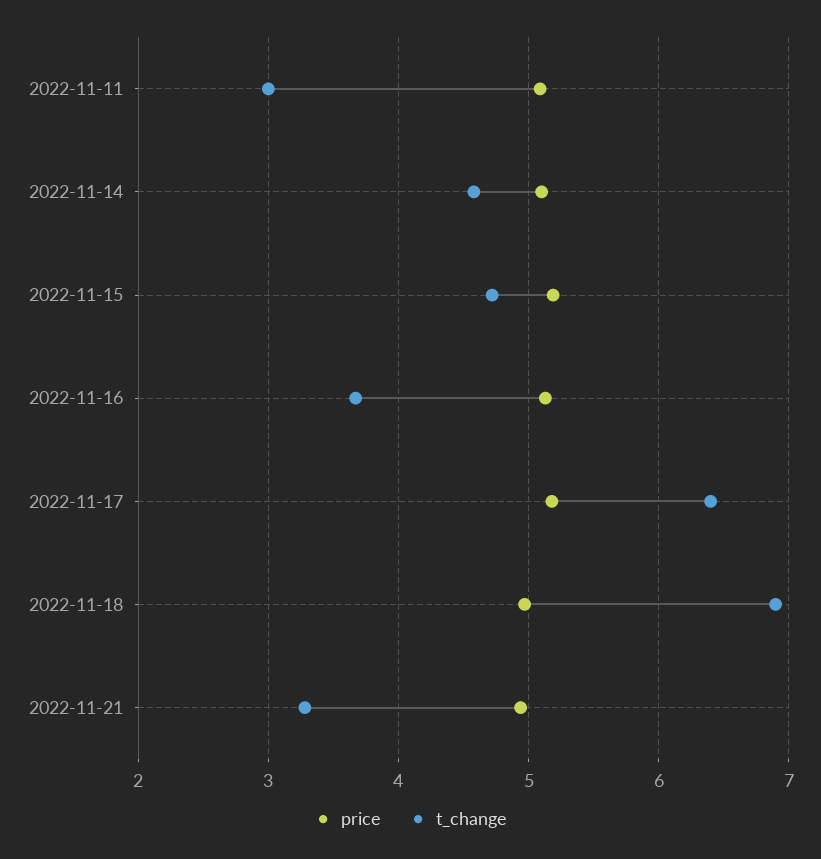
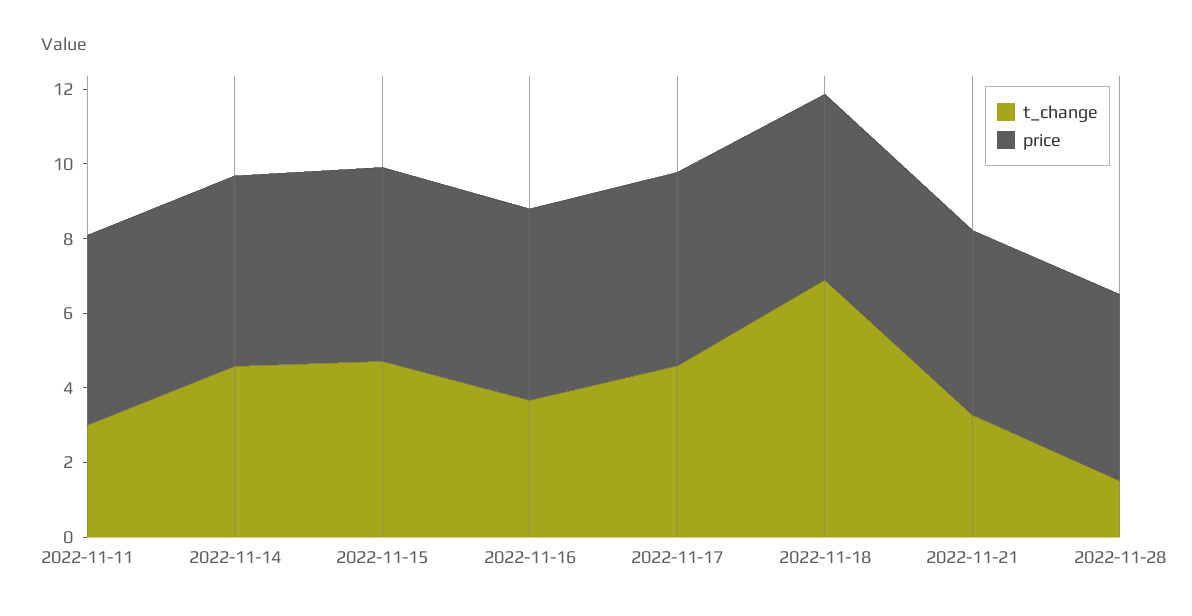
t_change, 2022-11-17: 6.4 -> 4.5
t_change, 2022-11-28: none -> 1.5
price, 2022-11-28: none -> 5

